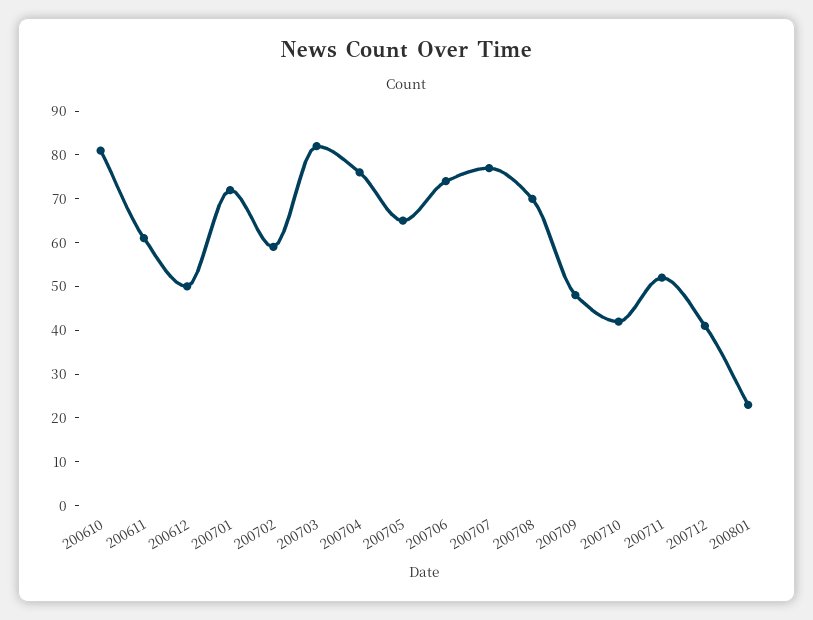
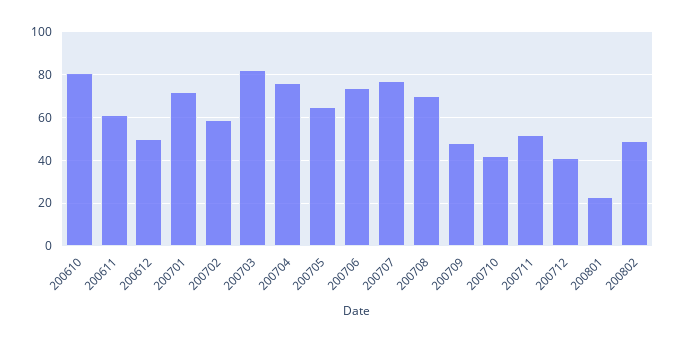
200802: none -> 50

